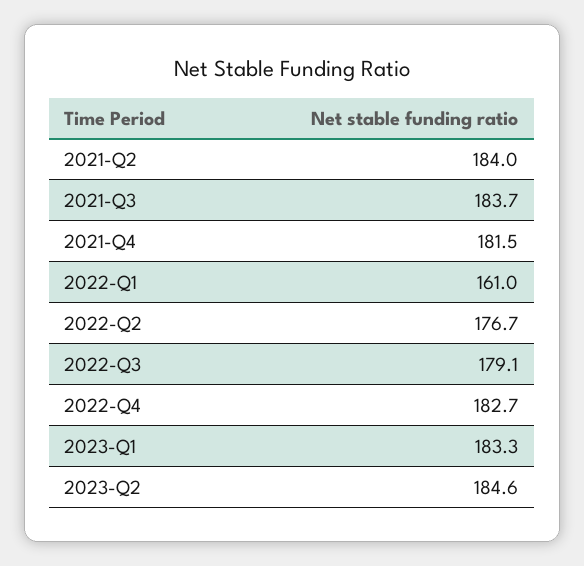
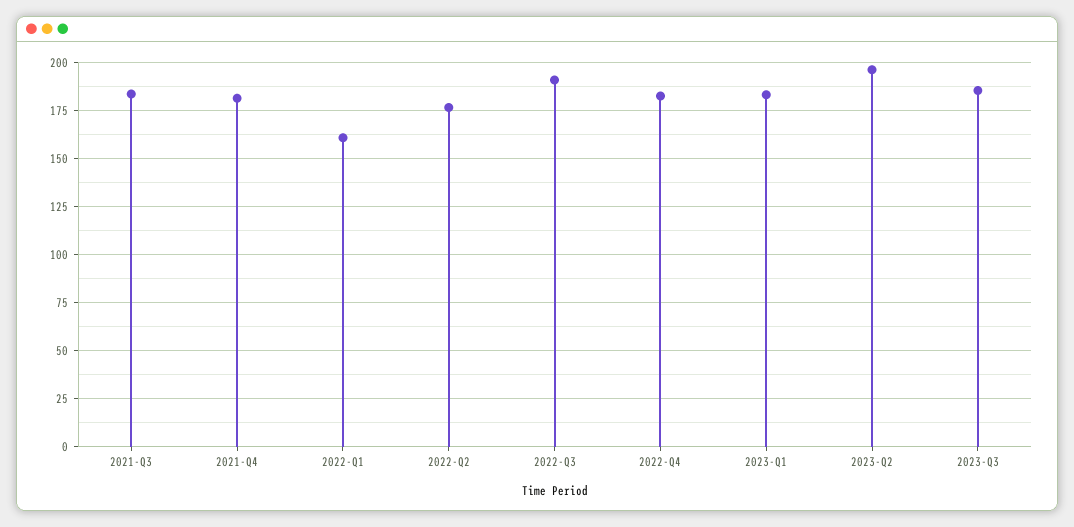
2021-Q2: 184 -> none
2022-Q3: 179.1 -> 190
2023-Q2: 184.6 -> 195
2023-Q3: none -> 185

